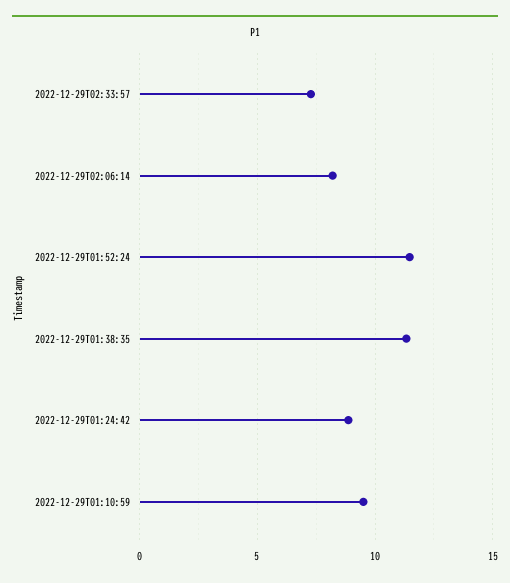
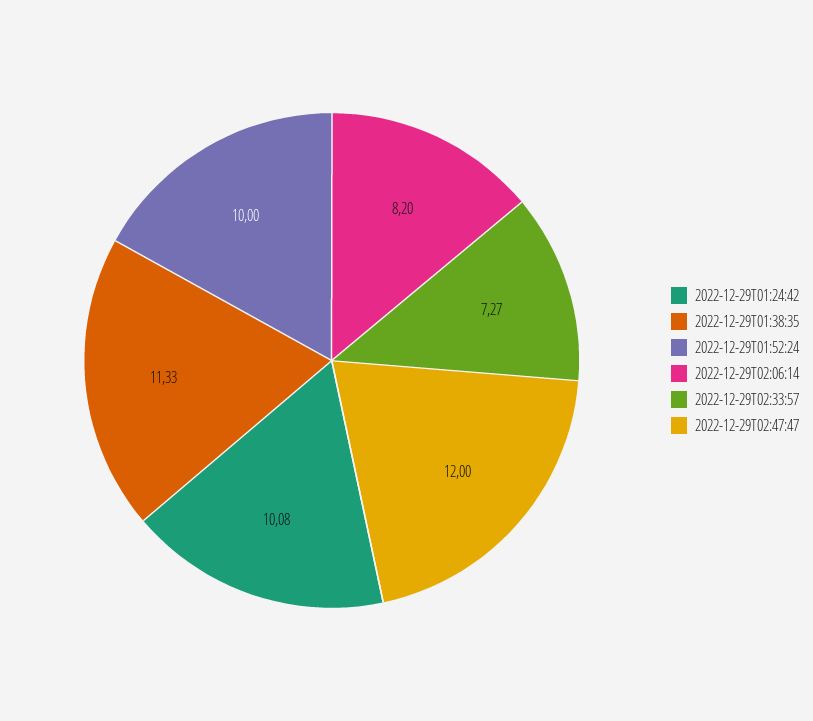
2022-12-29T01:52:24: 11.5 -> 10
2022-12-29T01:24:42: 9 -> 10.08
2022-12-29T01:10:59: 9.5 -> none
2022-12-29T02:47:47: none -> 12

